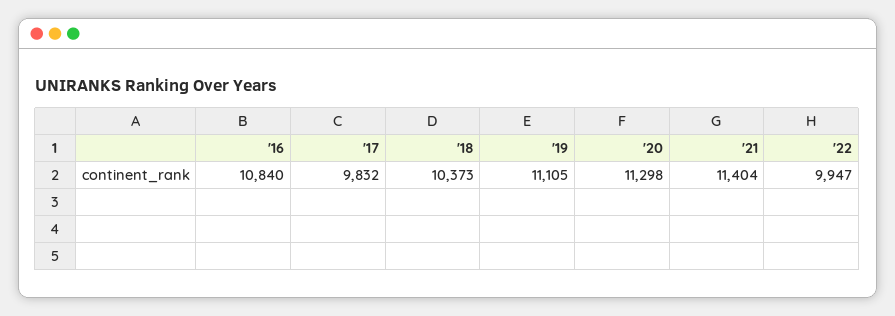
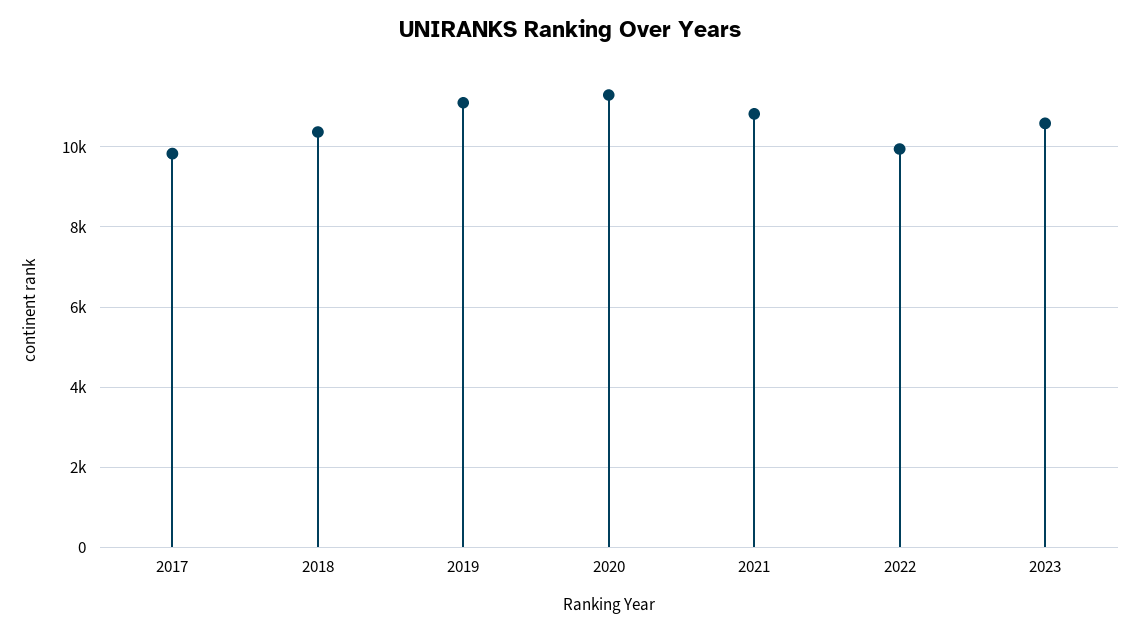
'16: 10840 -> none
'21: 11404 -> 10800
2023: none -> 10600

